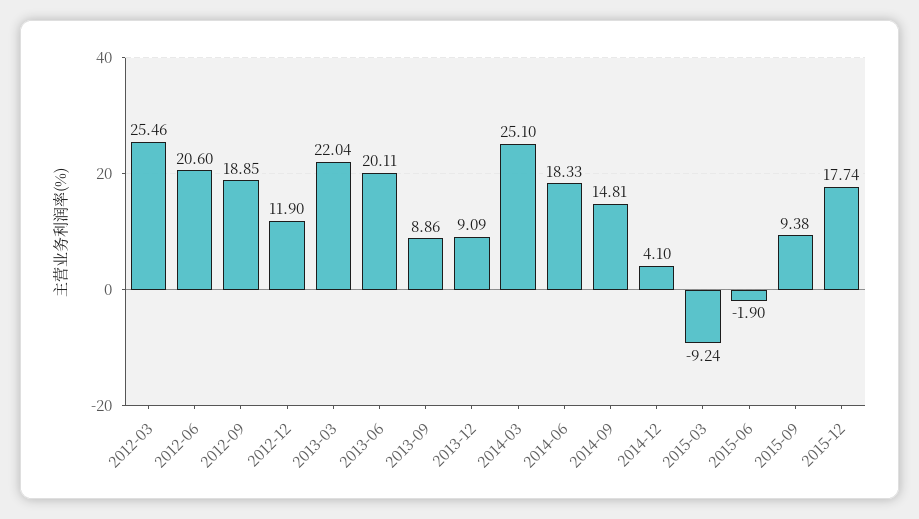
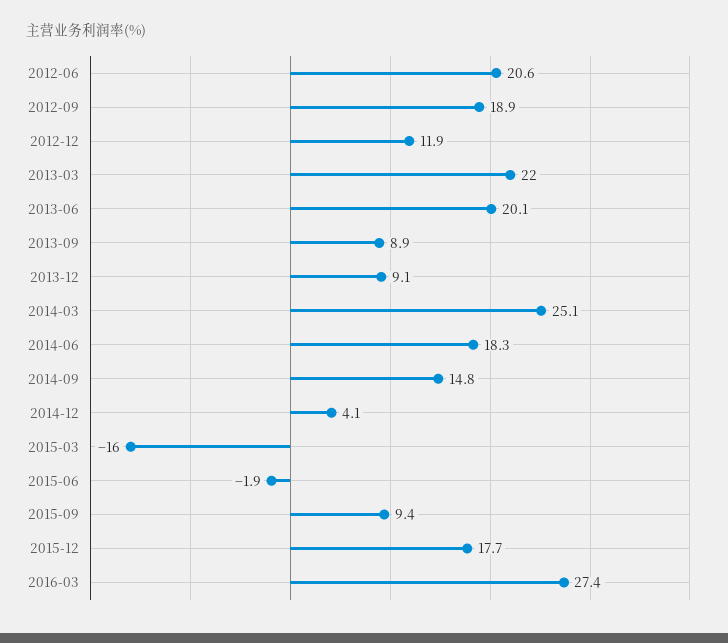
2012-03: 25.46 -> none
2015-03: -9.24 -> -16
2016-03: none -> 27.4

